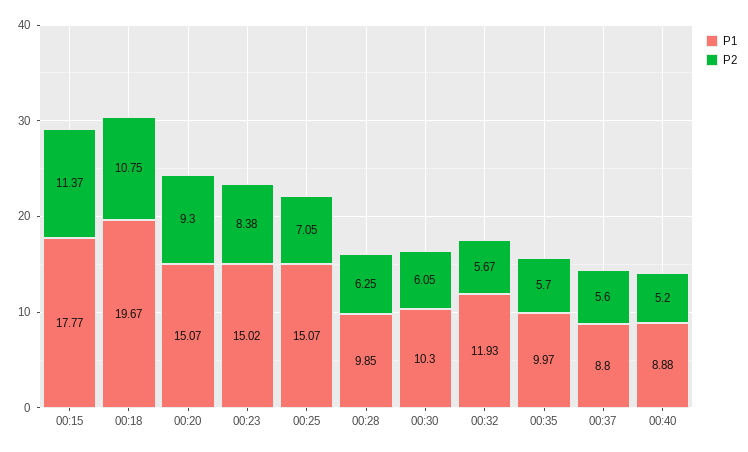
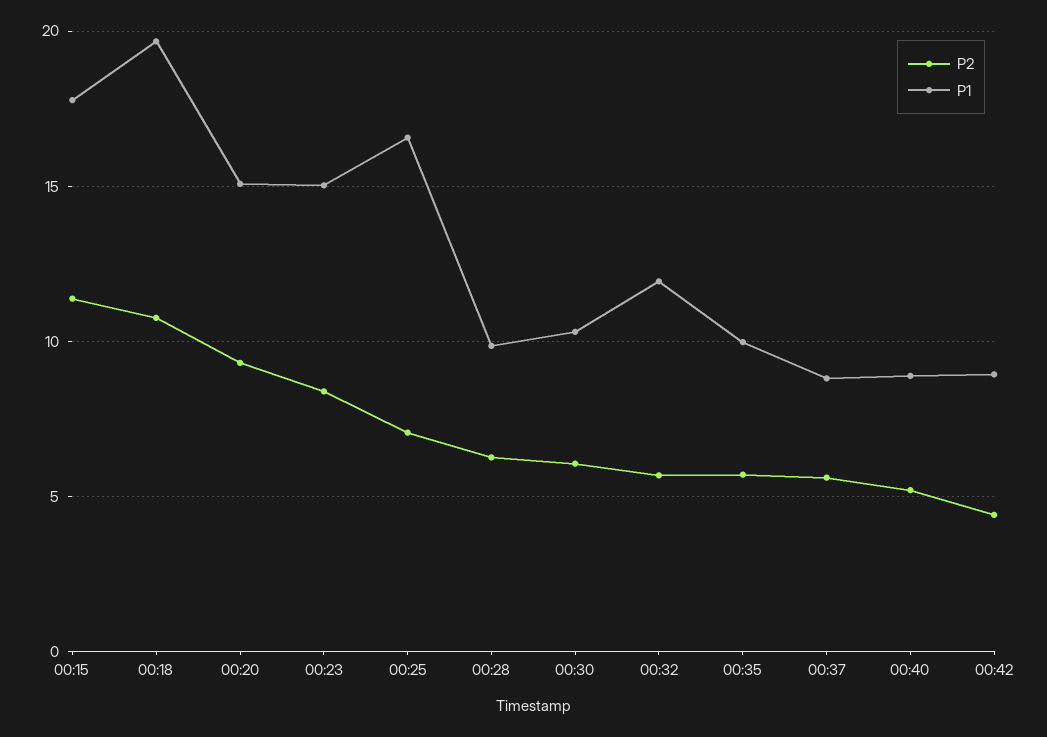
P1, 00:25: 15.07 -> 16.5
P2, 00:42: none -> 4.5
P1, 00:42: none -> 9

